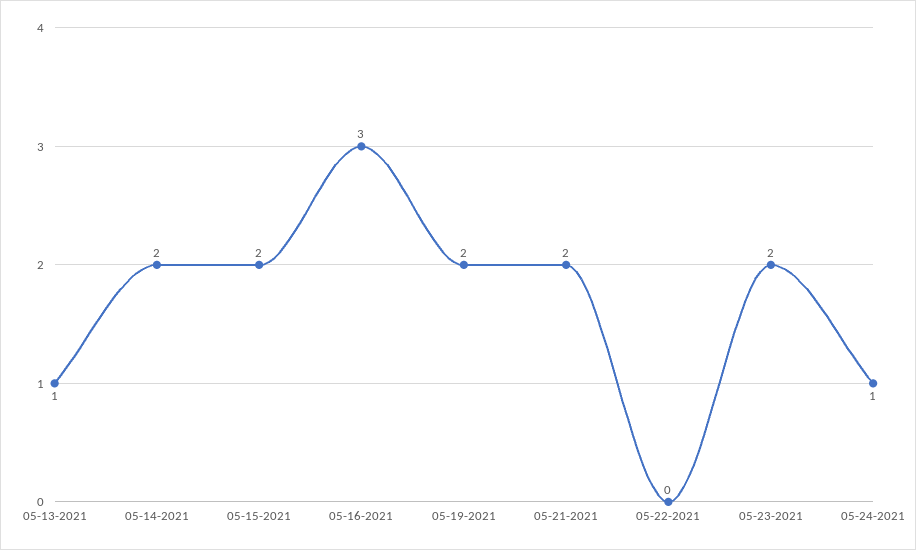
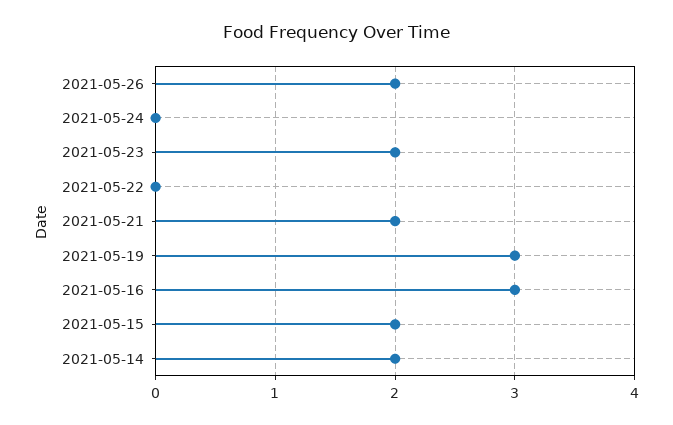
05-13-2021: 1 -> none
05-19-2021: 2 -> 3
05-24-2021: 1 -> 0
2021-05-26: none -> 2

